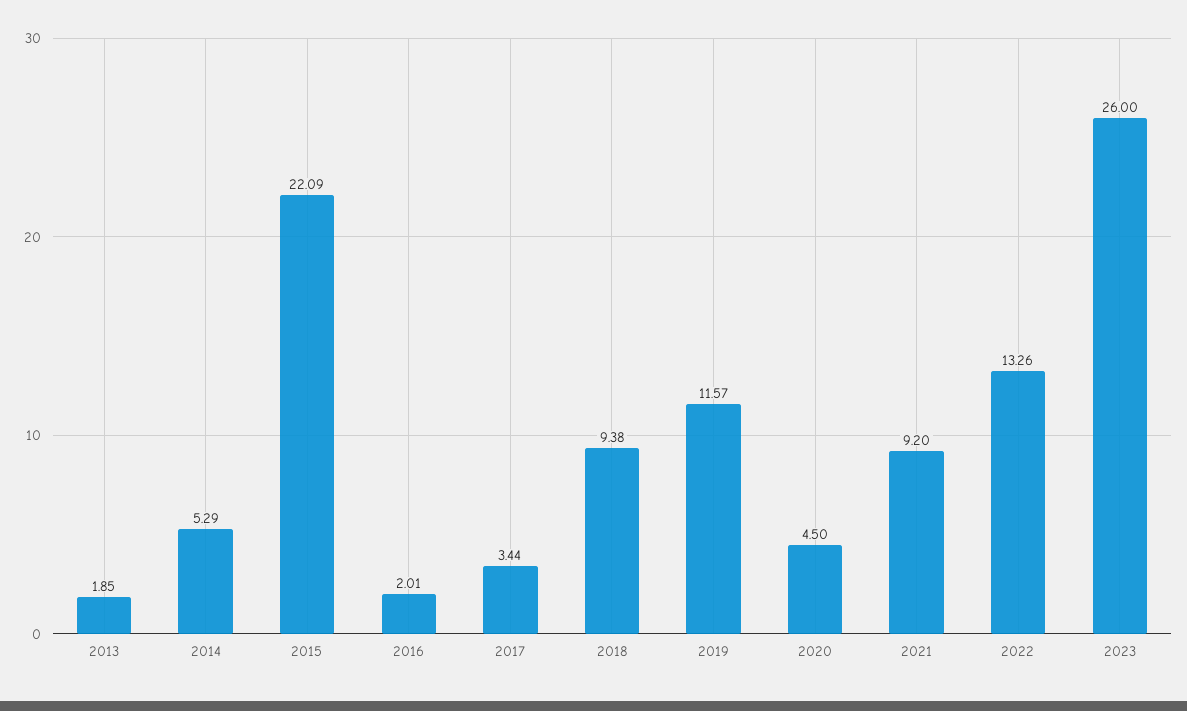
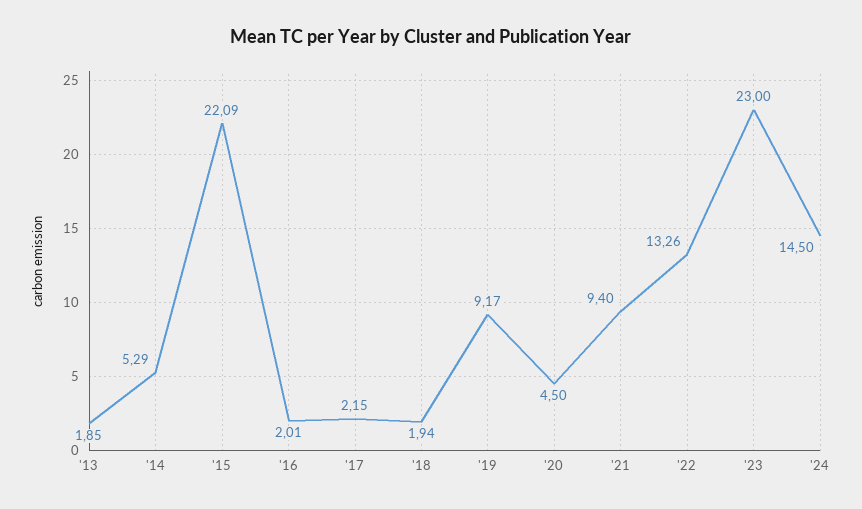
2017: 3.44 -> 2.15
2018: 9.38 -> 1.94
2019: 11.57 -> 9.17
2021: 9.2 -> 9.4
2023: 26 -> 23
'24: none -> 14.5

